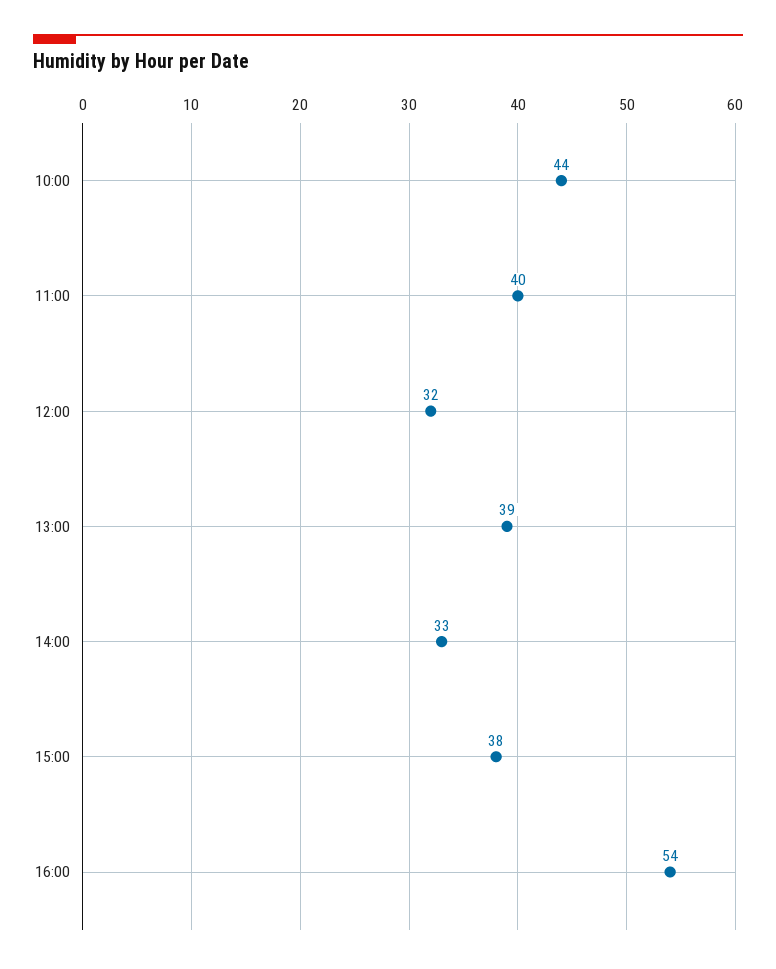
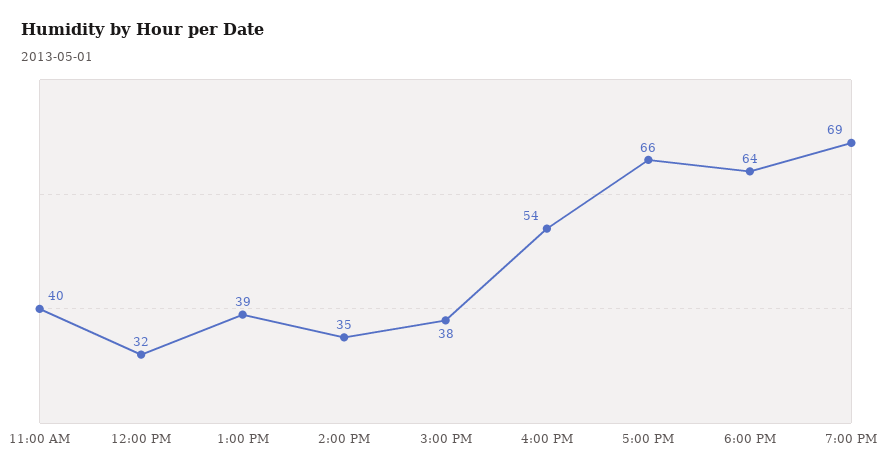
10:00: 44 -> none
14:00: 33 -> 35
5:00 PM: none -> 66
6:00 PM: none -> 64
7:00 PM: none -> 69

